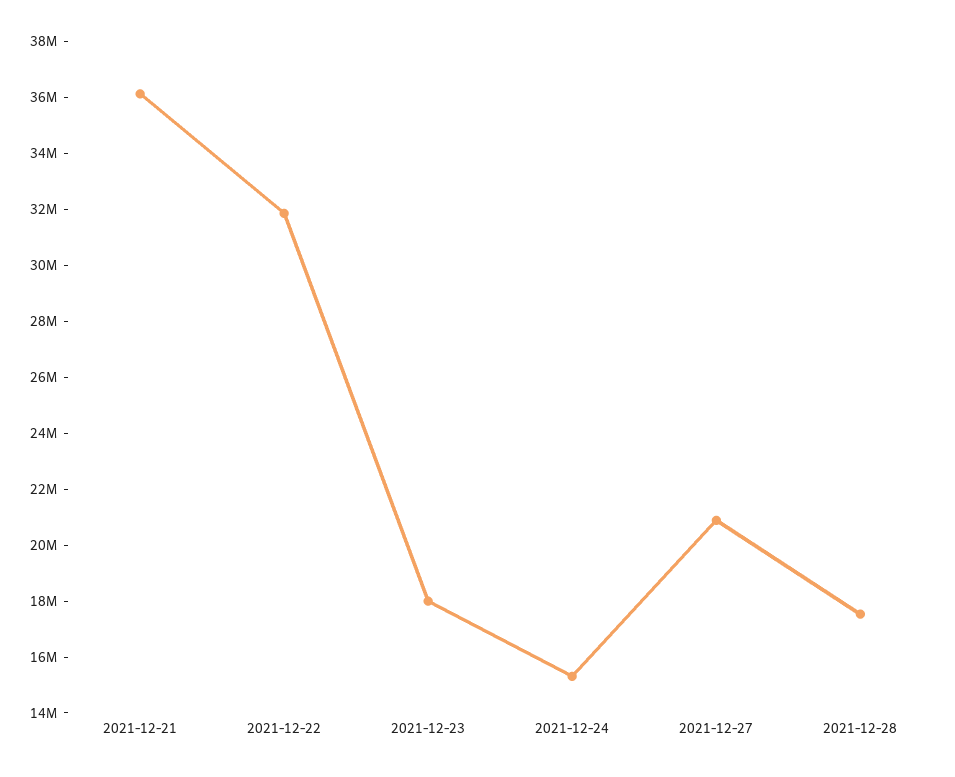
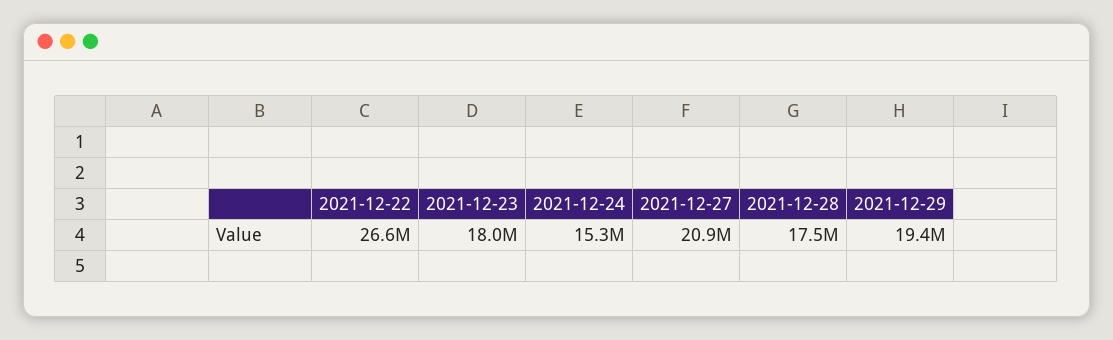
2021-12-21: 36000000 -> none
2021-12-22: 32000000 -> 26600000
2021-12-29: none -> 19400000

